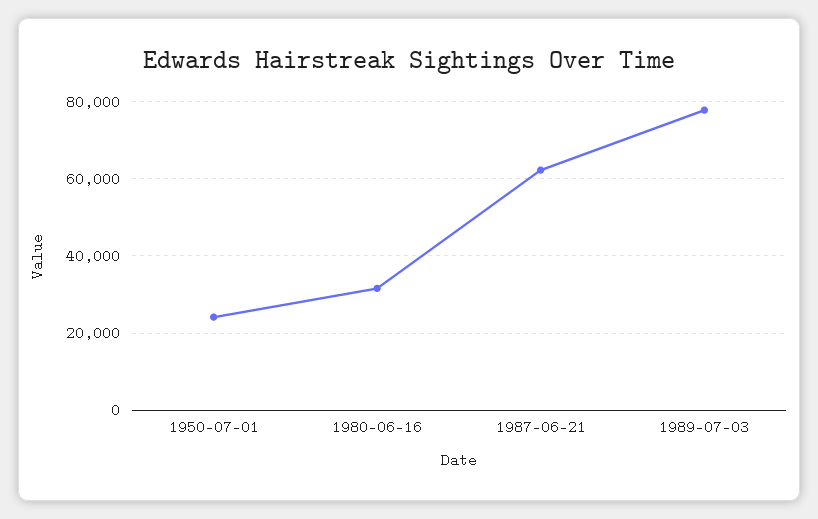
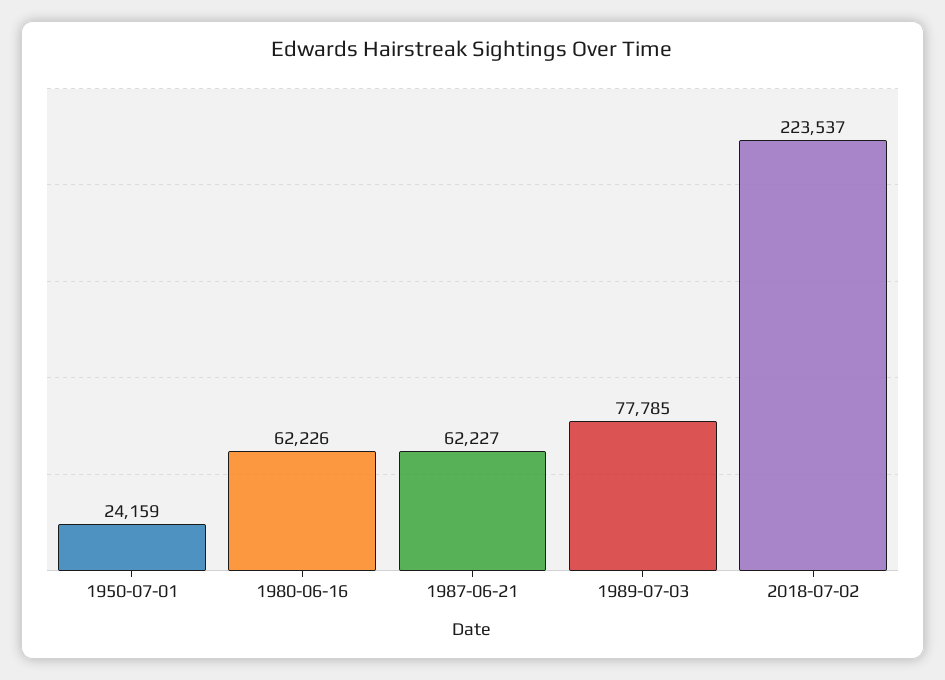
1980-06-16: 32000 -> 62226
2018-07-02: none -> 223537

